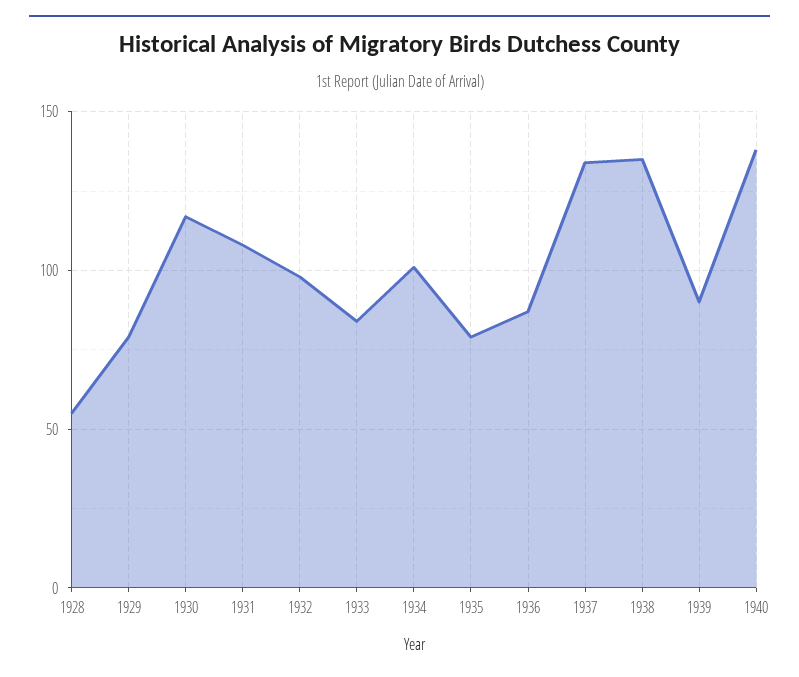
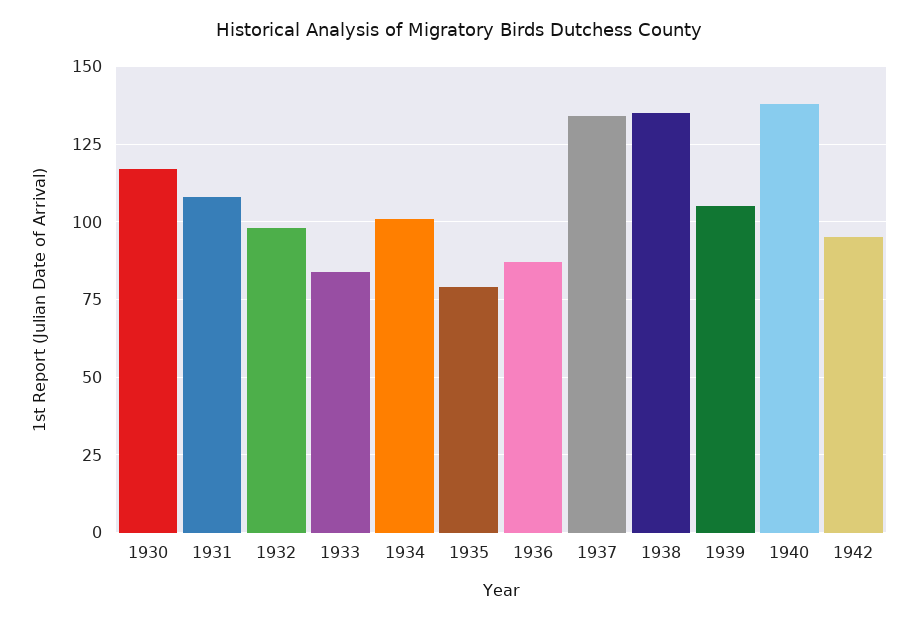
1928: 55 -> none
1929: 80 -> none
1939: 90 -> 105
1942: none -> 95

